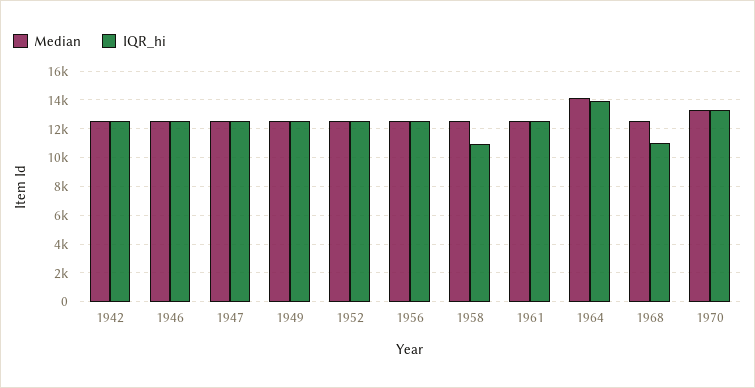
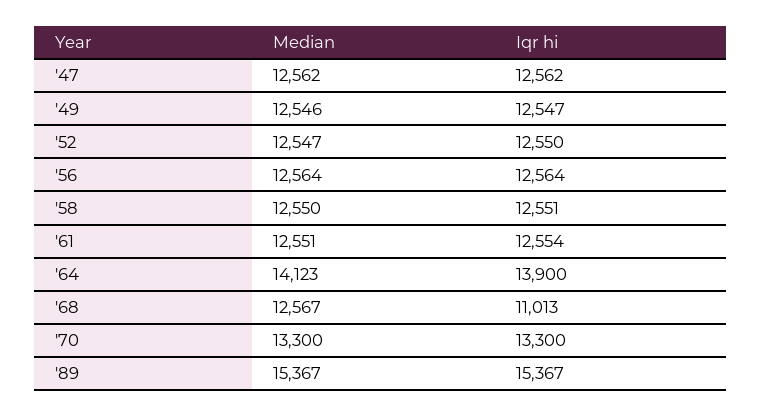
Median, 1942: 12500 -> none
IQR_hi, 1942: 12500 -> none
Median, 1946: 12500 -> none
IQR_hi, 1946: 12500 -> none
IQR_hi, 1958: 11000 -> 12551
Median, '89: none -> 15367
IQR_hi, '89: none -> 15367

